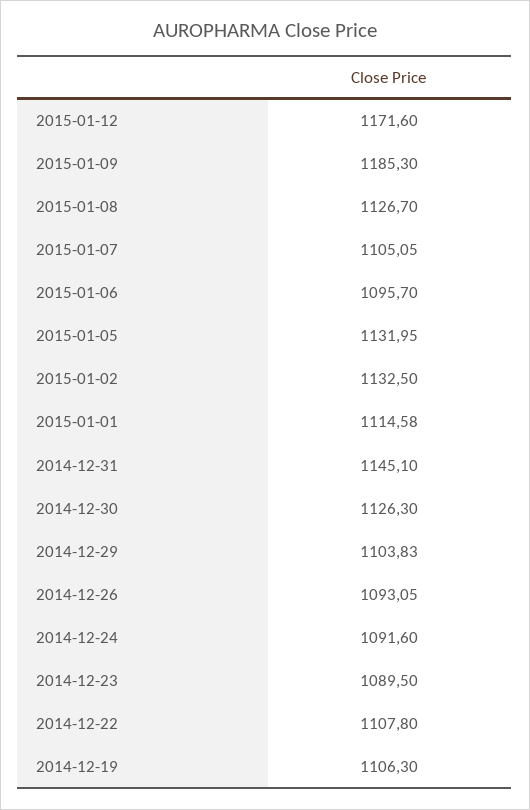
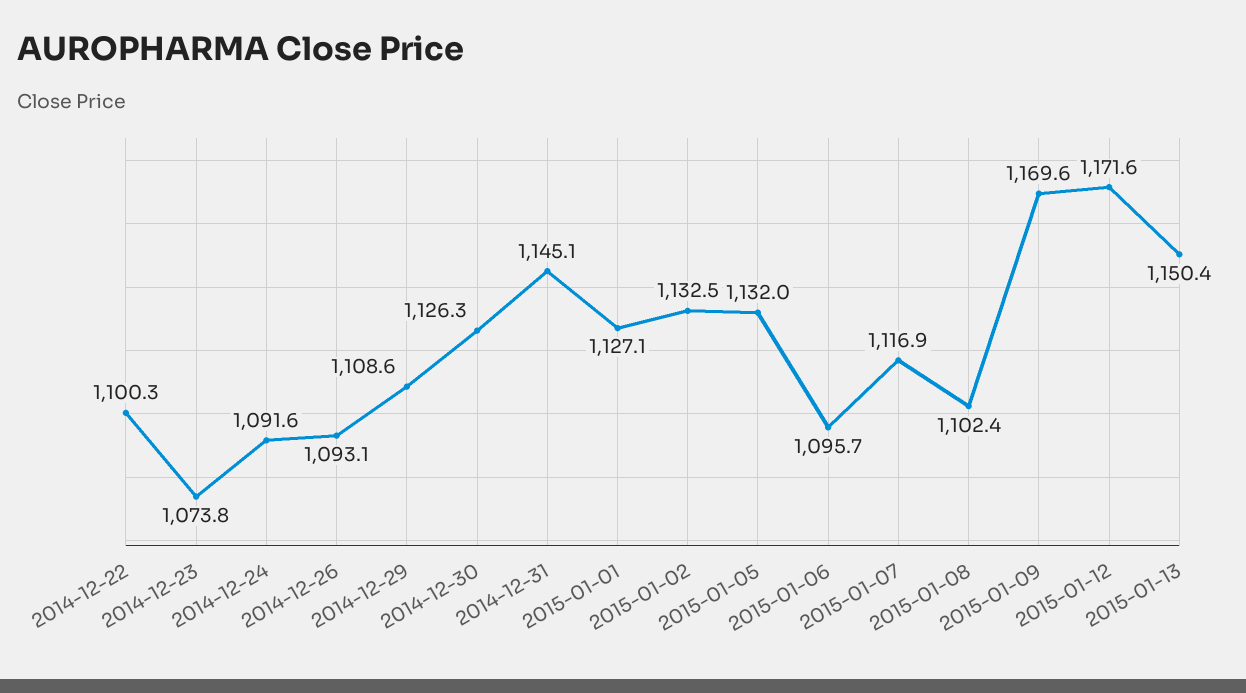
2015-01-09: 1185.3 -> 1169.6
2015-01-08: 1126.7 -> 1102.4
2015-01-07: 1105.05 -> 1116.9
2015-01-01: 1114.58 -> 1127.1
2014-12-29: 1103.83 -> 1108.6
2014-12-23: 1089.5 -> 1073.8
2014-12-22: 1107.8 -> 1100.3
2014-12-19: 1106.3 -> none
2015-01-13: none -> 1150.4

